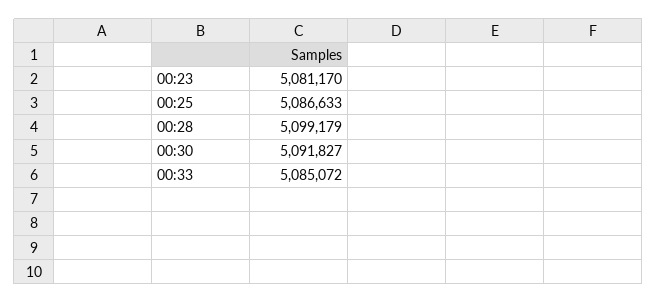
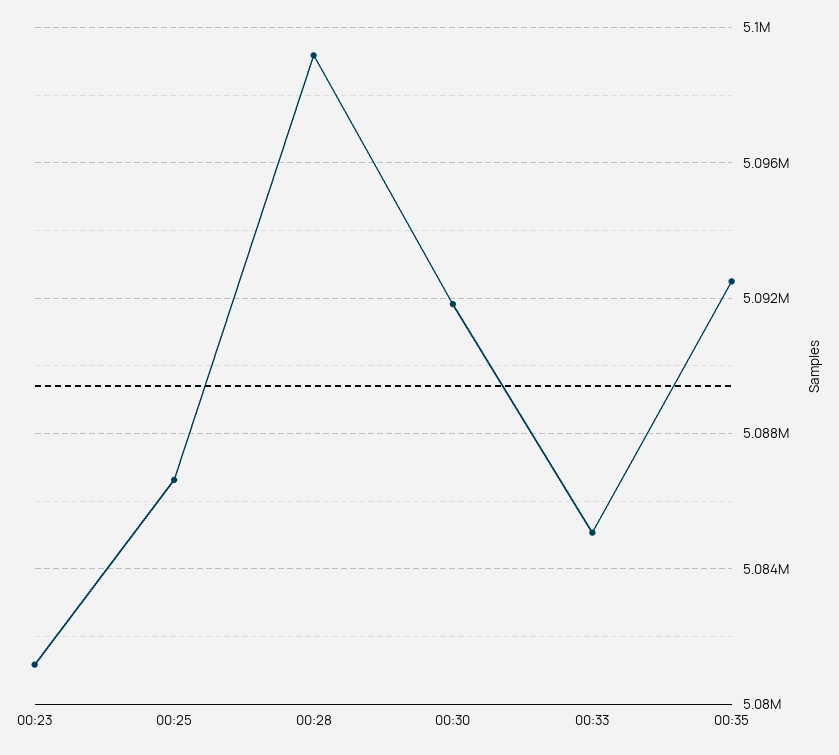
00:35: none -> 5092500

